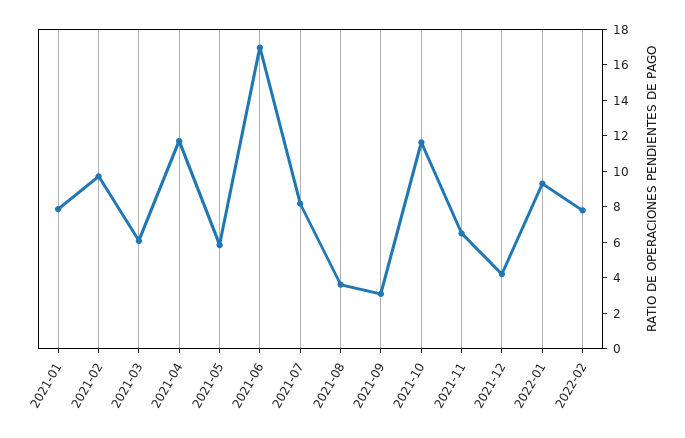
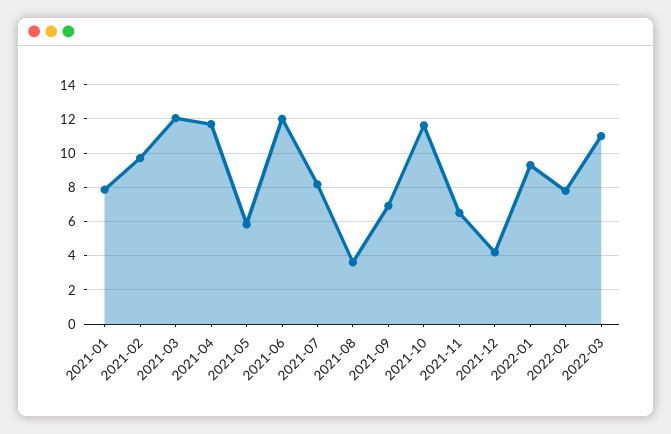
2021-03: 6 -> 12
2021-06: 17 -> 12
2021-09: 3 -> 7
2022-03: none -> 11

